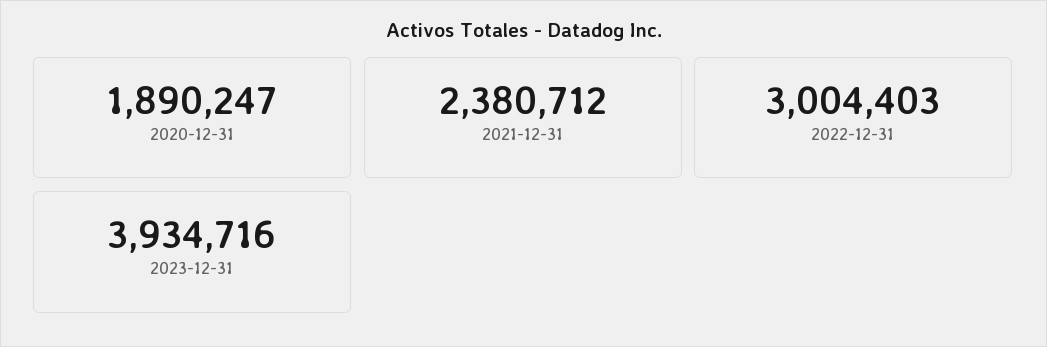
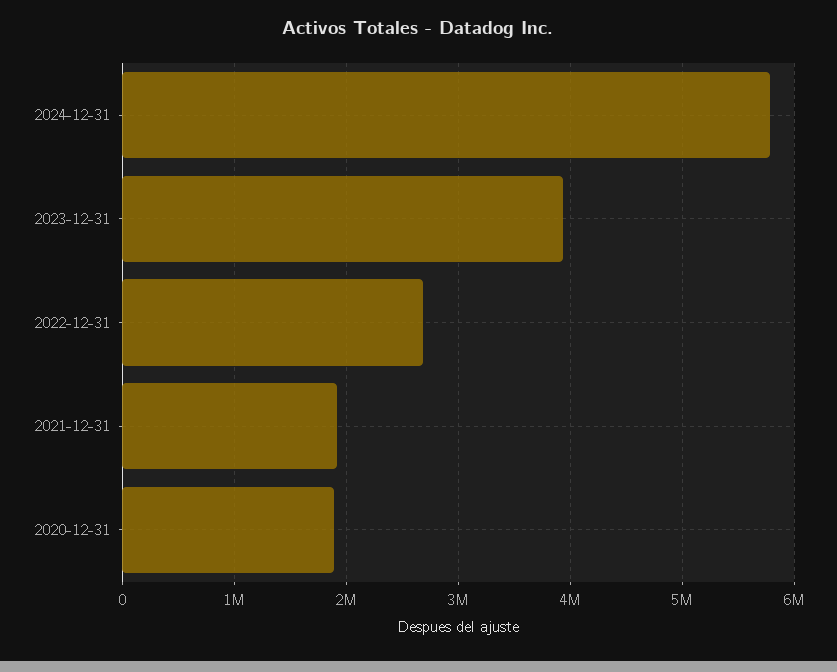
2021-12-31: 2380712 -> 1900000
2022-12-31: 3004403 -> 2700000
2024-12-31: none -> 5800000

